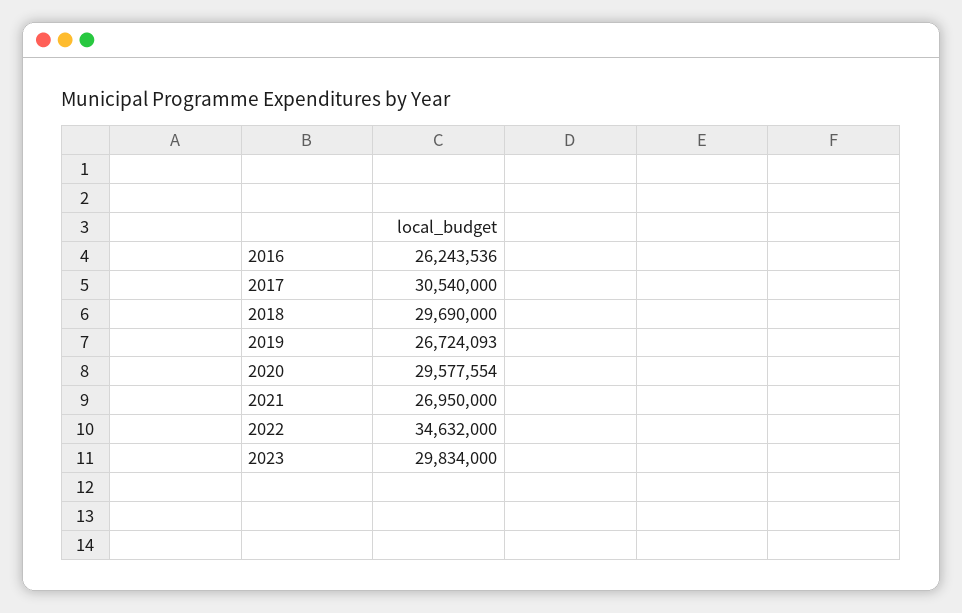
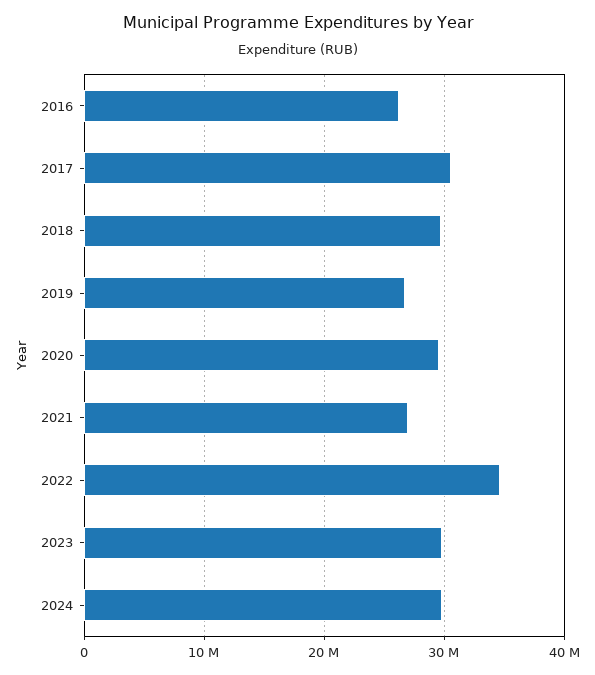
2024: none -> 30000000

